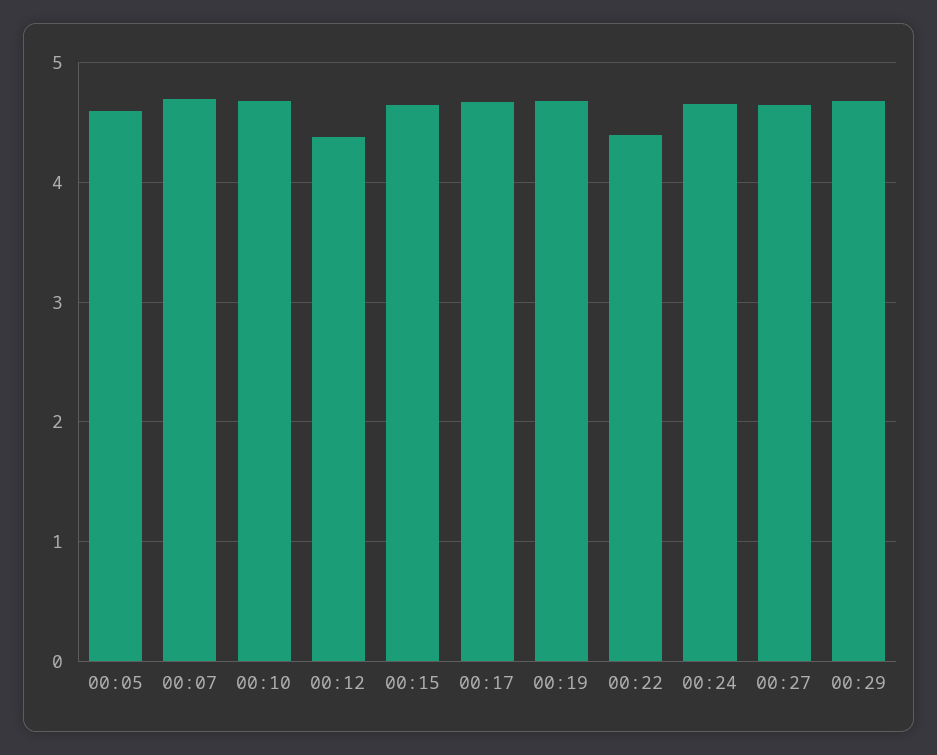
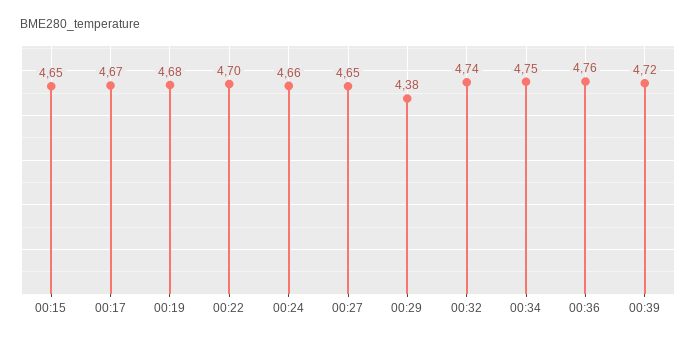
00:05: 4.6 -> none
00:07: 4.7 -> none
00:10: 4.7 -> none
00:12: 4.4 -> none
00:22: 4.4 -> 4.7
00:29: 4.7 -> 4.38
00:32: none -> 4.74
00:34: none -> 4.75
00:36: none -> 4.76
00:39: none -> 4.72

